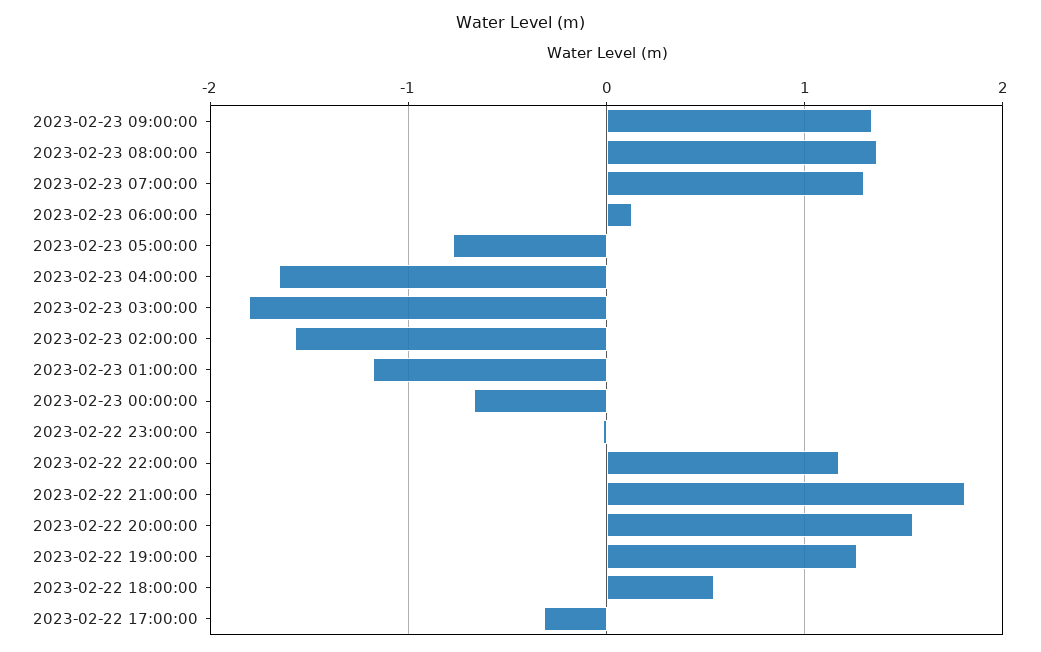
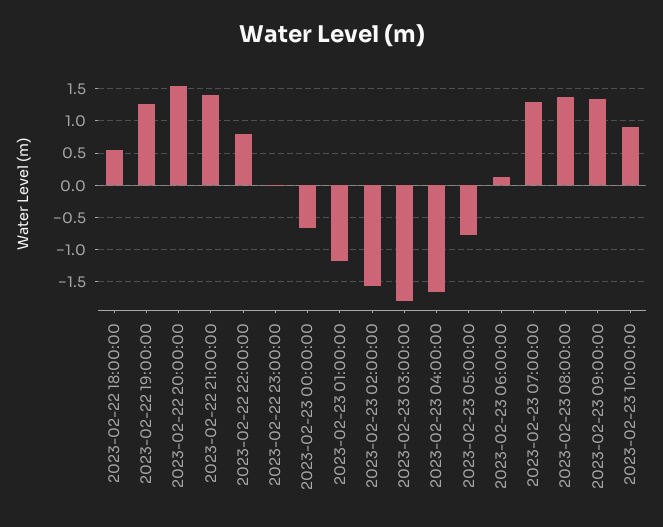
2023-02-22 22:00:00: 1.2 -> 0.8
2023-02-22 21:00:00: 1.8 -> 1.4
2023-02-22 17:00:00: -0.3 -> none
2023-02-23 10:00:00: none -> 0.9

